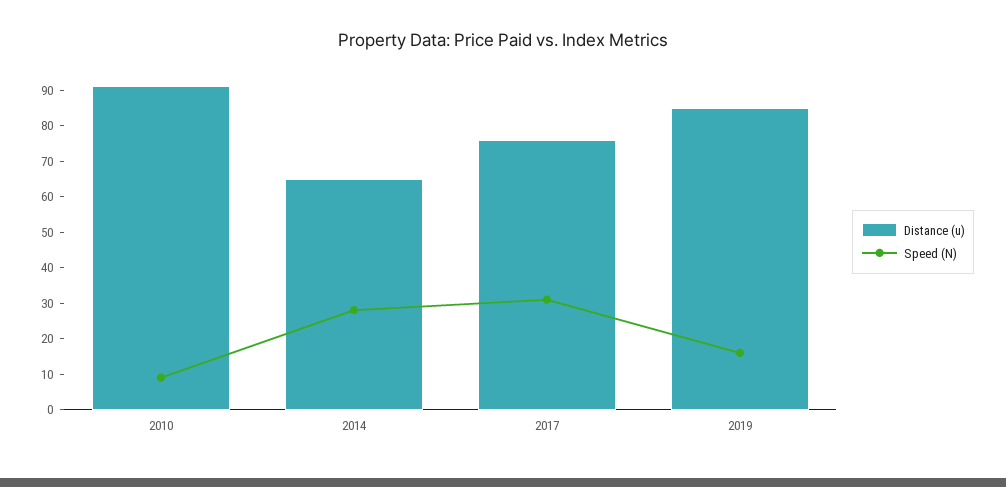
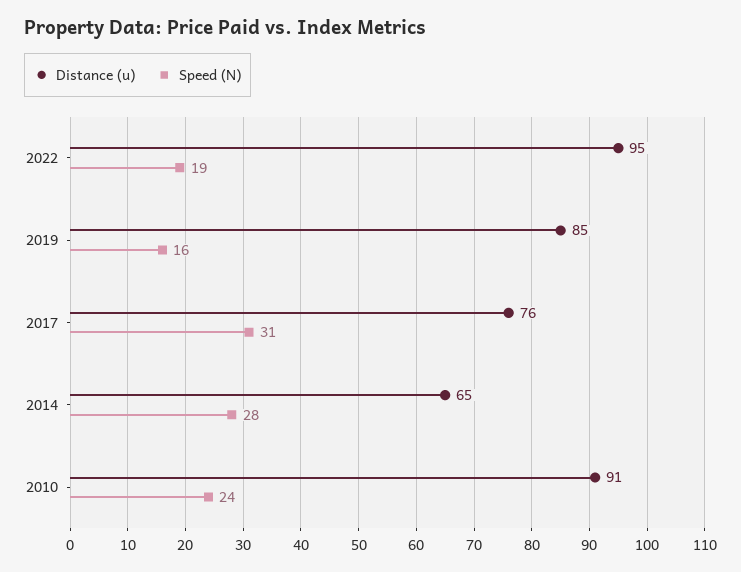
Speed (N), 2010: 10 -> 24
Distance (u), 2022: none -> 95
Speed (N), 2022: none -> 19

